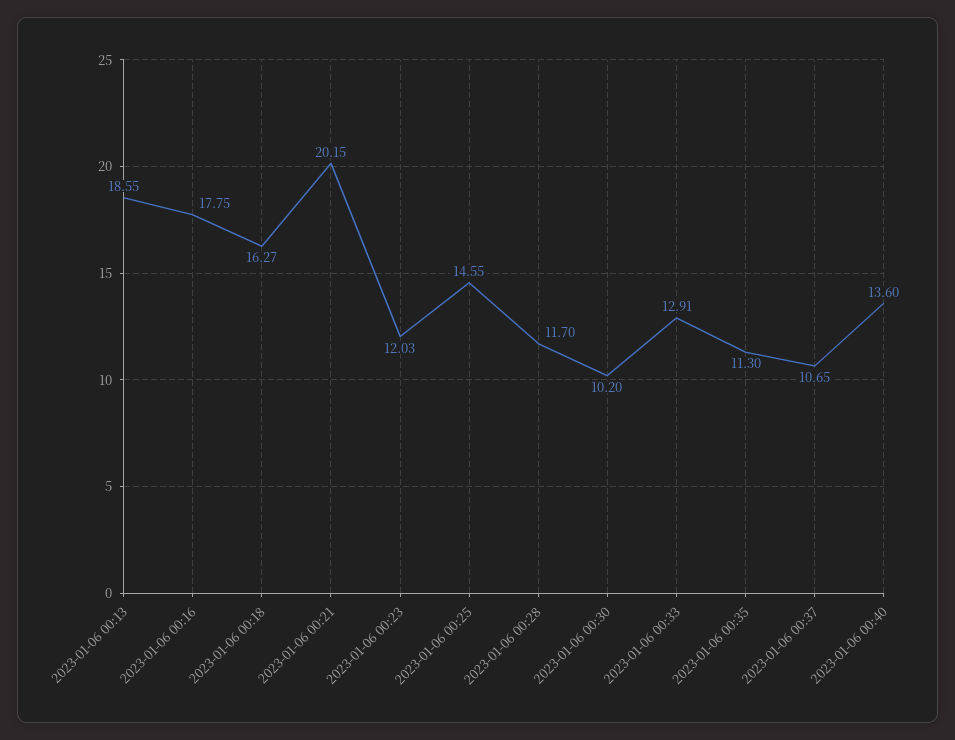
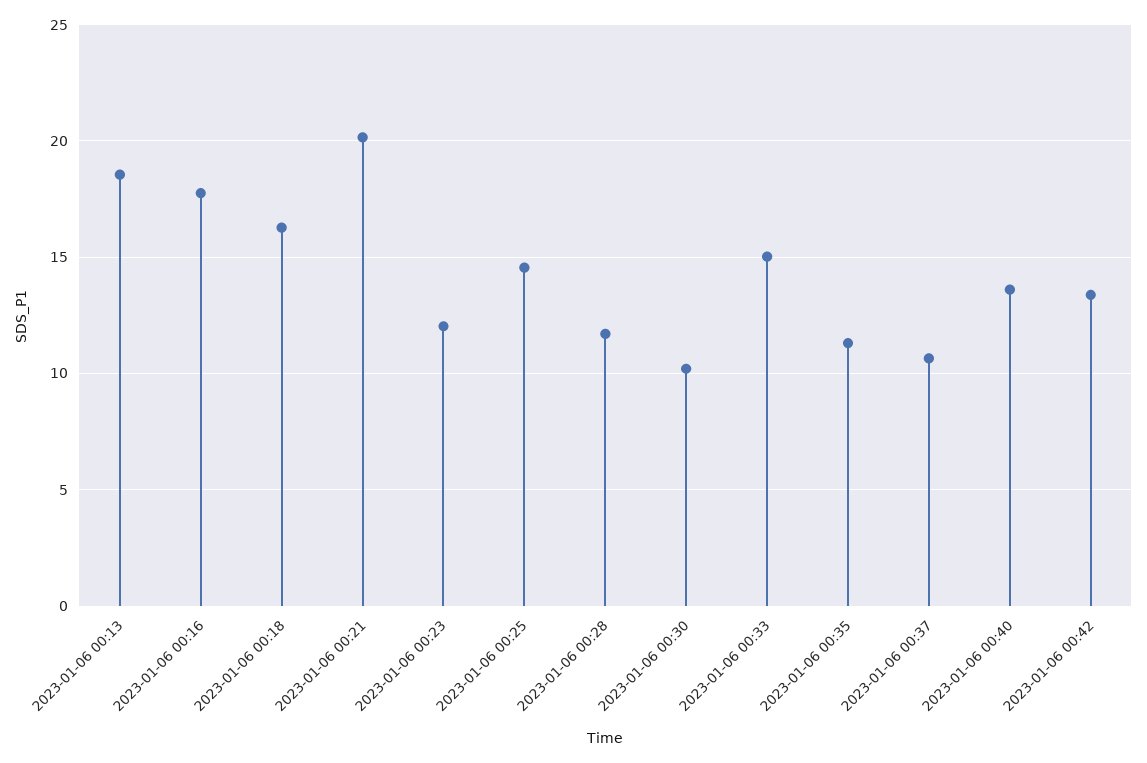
2023-01-06 00:33: 12.91 -> 15
2023-01-06 00:42: none -> 13.5

